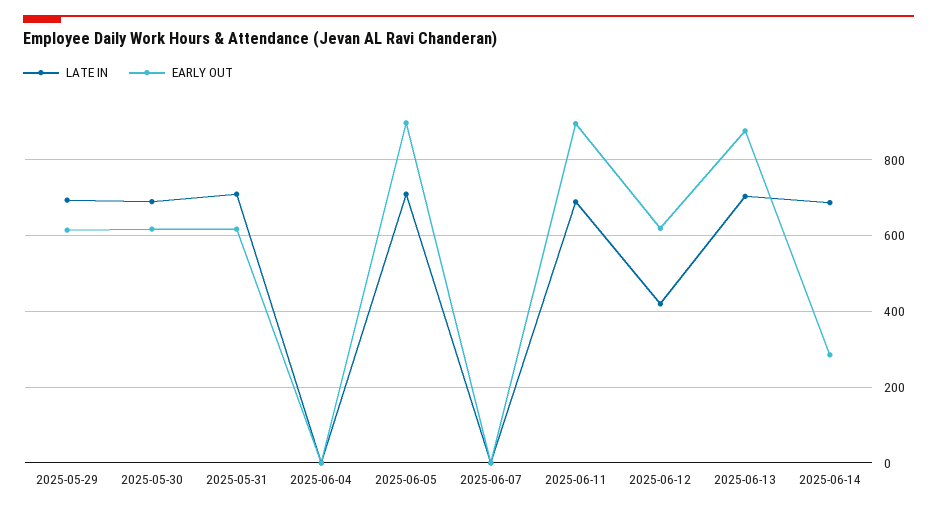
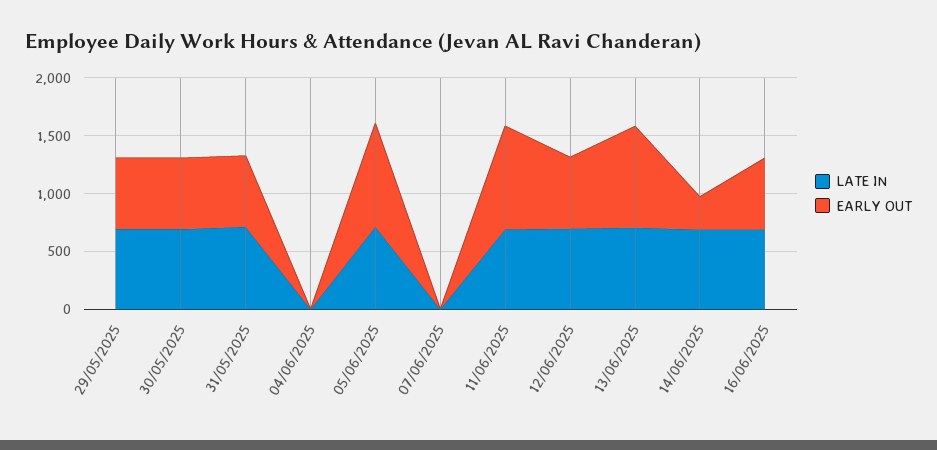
LATE IN, 2025-06-12: 420 -> 700
LATE IN, 16/06/2025: none -> 700
EARLY OUT, 16/06/2025: none -> 600

